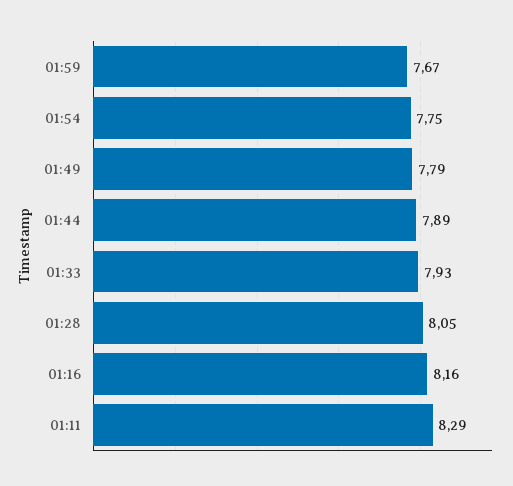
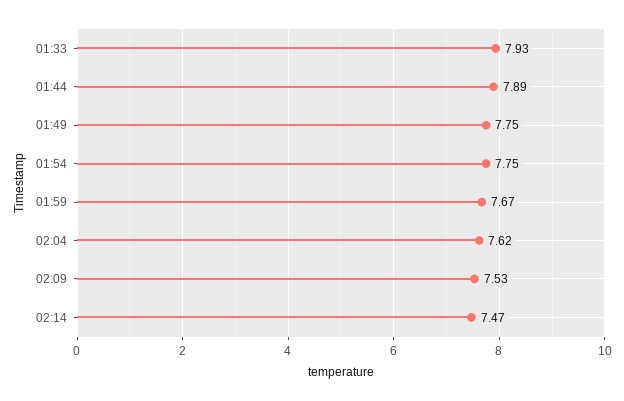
01:49: 7.79 -> 7.75
01:28: 8.05 -> none
01:16: 8.16 -> none
01:11: 8.29 -> none
02:04: none -> 7.62
02:09: none -> 7.53
02:14: none -> 7.47

